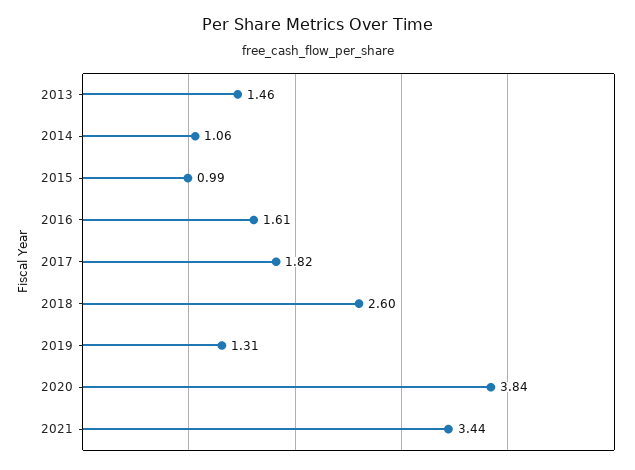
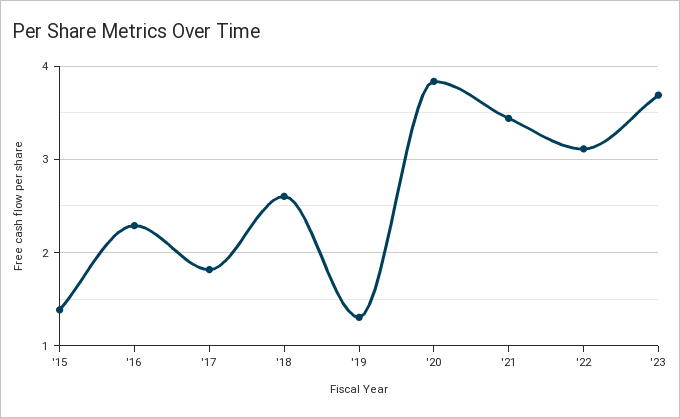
2013: 1.46 -> none
2014: 1.06 -> none
2015: 0.99 -> 1.4
2016: 1.61 -> 2.3
'22: none -> 3.1
'23: none -> 3.7

